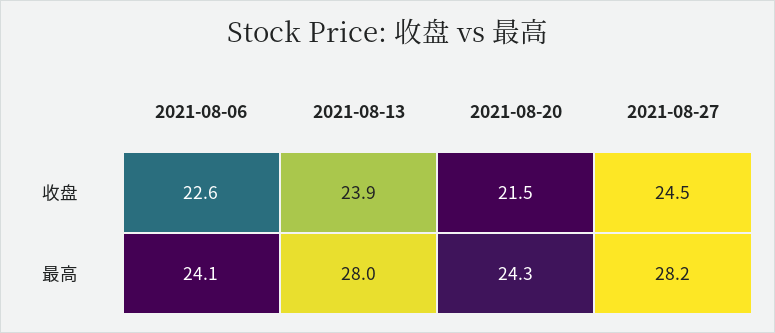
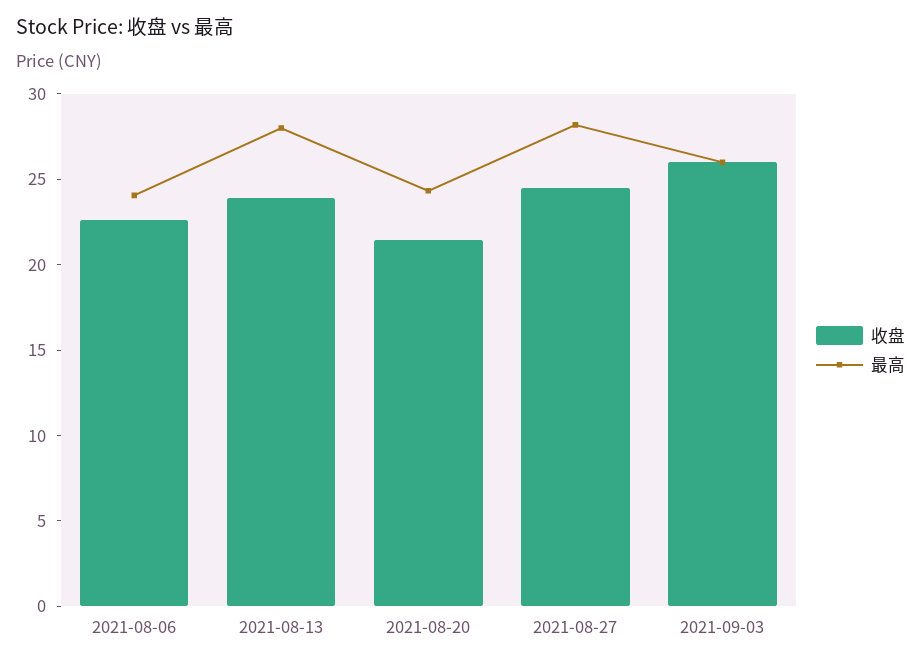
收盘, 2021-09-03: none -> 26
最高, 2021-09-03: none -> 26

